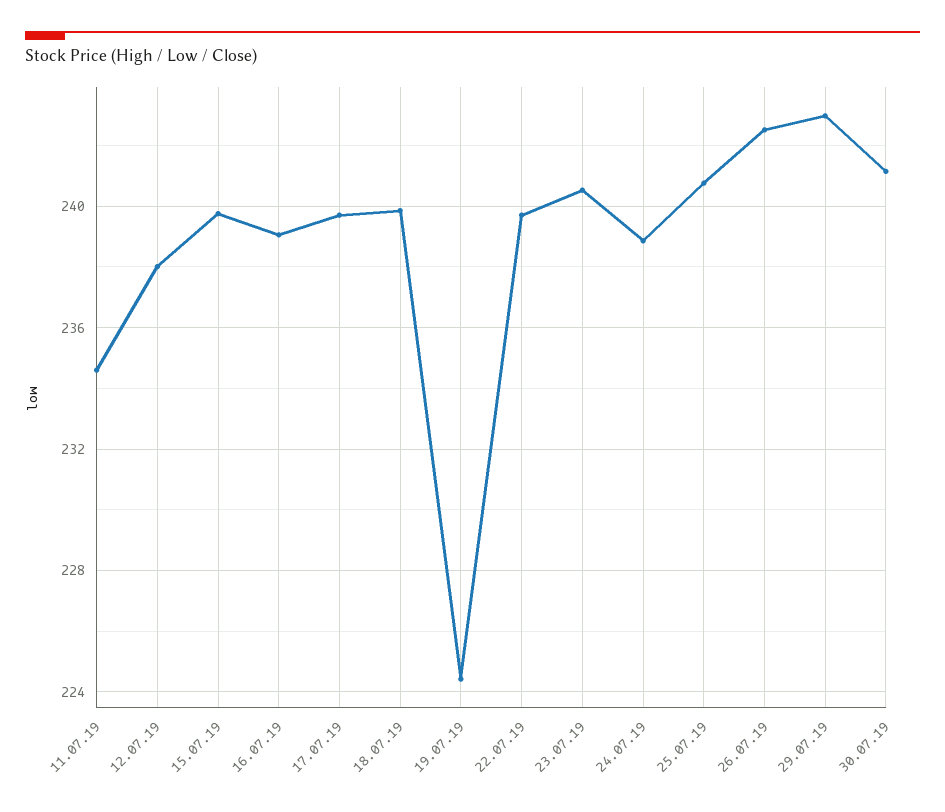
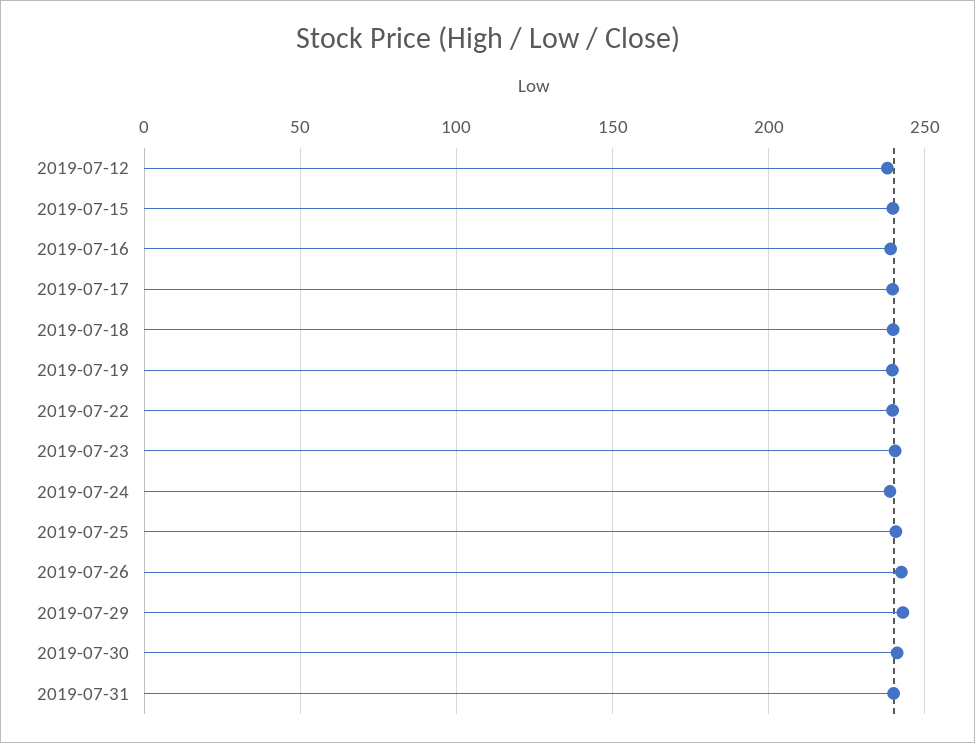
11.07.19: 234.5 -> none
19.07.19: 224.5 -> 240
2019-07-31: none -> 240

